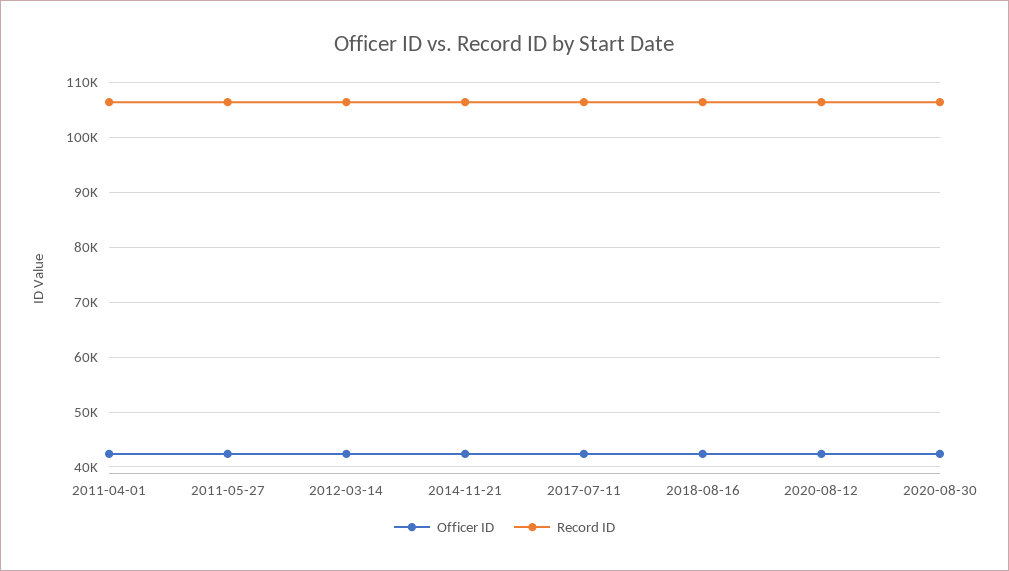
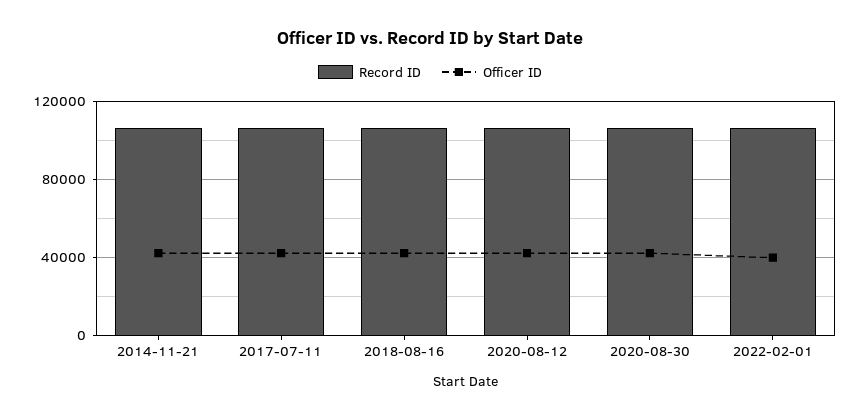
Officer ID, 2011-04-01: 42000 -> none
Record ID, 2011-04-01: 106000 -> none
Officer ID, 2011-05-27: 42000 -> none
Record ID, 2011-05-27: 106000 -> none
Officer ID, 2012-03-14: 42000 -> none
Record ID, 2012-03-14: 106000 -> none
Record ID, 2022-02-01: none -> 105000
Officer ID, 2022-02-01: none -> 40000

